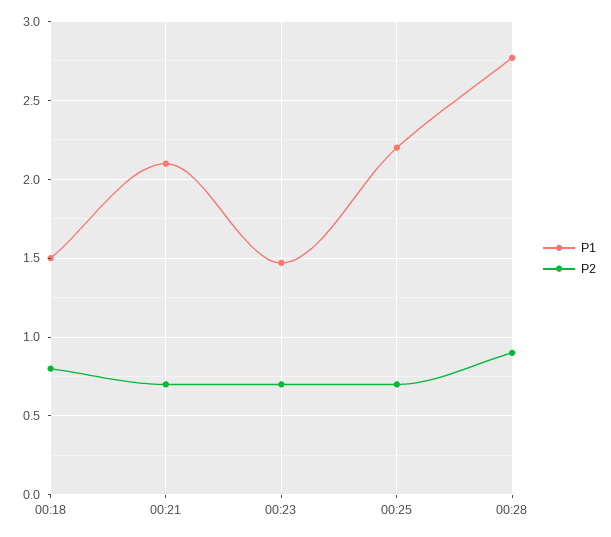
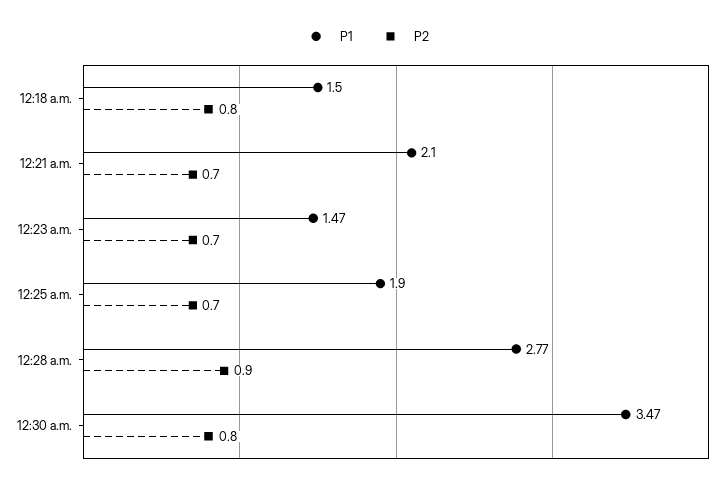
P1, 00:25: 2.2 -> 1.9
P1, 12:30 a.m.: none -> 3.47
P2, 12:30 a.m.: none -> 0.8

